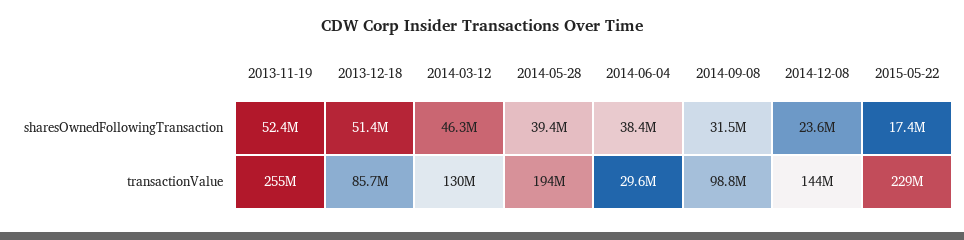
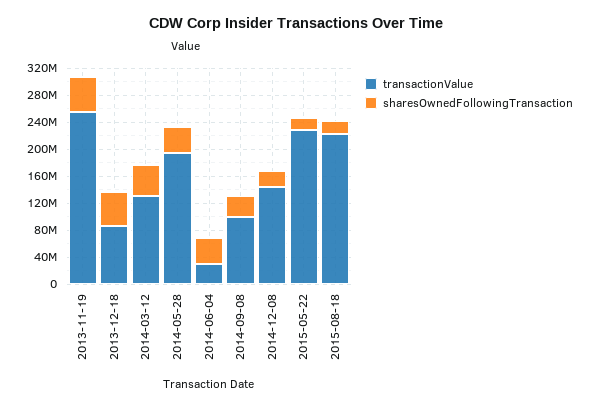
transactionValue, 2015-08-18: none -> 220000000
sharesOwnedFollowingTransaction, 2015-08-18: none -> 20000000

